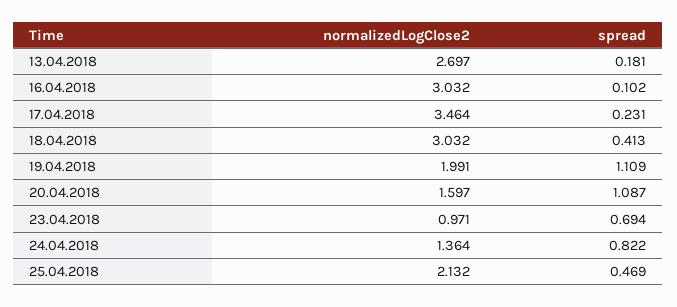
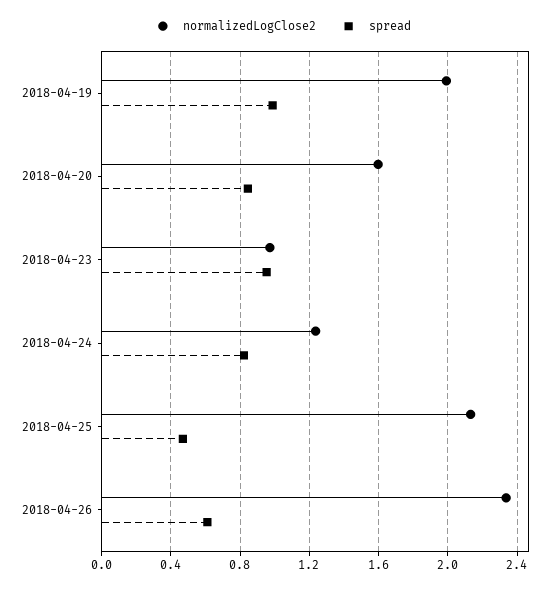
normalizedLogClose2, 13.04.2018: 2.697 -> none
spread, 13.04.2018: 0.181 -> none
normalizedLogClose2, 16.04.2018: 3.032 -> none
spread, 16.04.2018: 0.102 -> none
normalizedLogClose2, 17.04.2018: 3.464 -> none
spread, 17.04.2018: 0.231 -> none
normalizedLogClose2, 18.04.2018: 3.032 -> none
spread, 18.04.2018: 0.413 -> none
spread, 19.04.2018: 1.109 -> 1
spread, 20.04.2018: 1.087 -> 0.85
spread, 23.04.2018: 0.694 -> 0.95
normalizedLogClose2, 24.04.2018: 1.364 -> 1.25
normalizedLogClose2, 2018-04-26: none -> 2.35
spread, 2018-04-26: none -> 0.6

